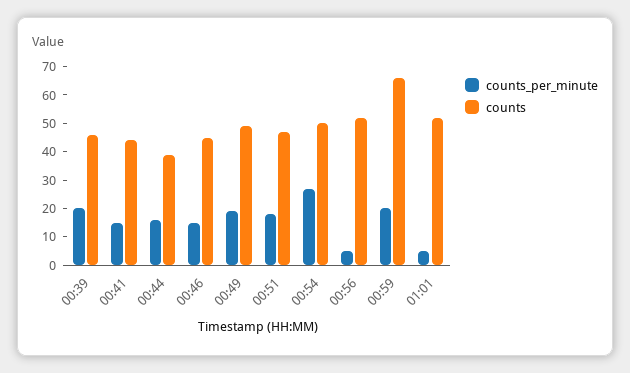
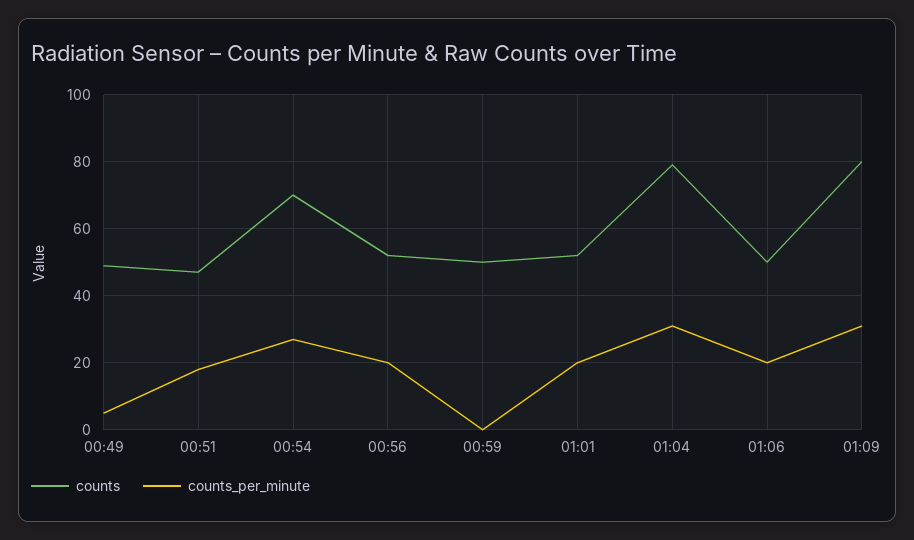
counts_per_minute, 00:39: 20 -> none
counts, 00:39: 45 -> none
counts_per_minute, 00:41: 15 -> none
counts, 00:41: 45 -> none
counts_per_minute, 00:44: 15 -> none
counts, 00:44: 40 -> none
counts_per_minute, 00:46: 15 -> none
counts, 00:46: 45 -> none
counts_per_minute, 00:49: 20 -> 5
counts, 00:54: 50 -> 70
counts_per_minute, 00:56: 5 -> 20
counts_per_minute, 00:59: 20 -> 0
counts, 00:59: 65 -> 50
counts_per_minute, 01:01: 5 -> 20
counts, 01:04: none -> 80
counts_per_minute, 01:04: none -> 30
counts, 01:06: none -> 50
counts_per_minute, 01:06: none -> 20
counts, 01:09: none -> 80
counts_per_minute, 01:09: none -> 30

